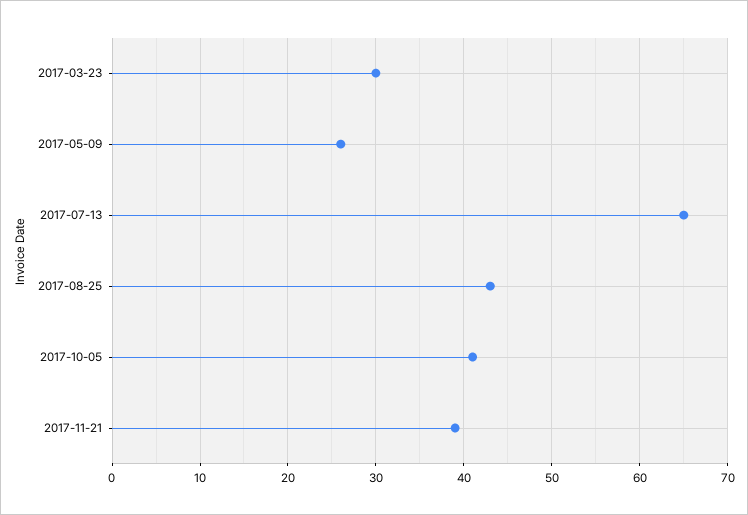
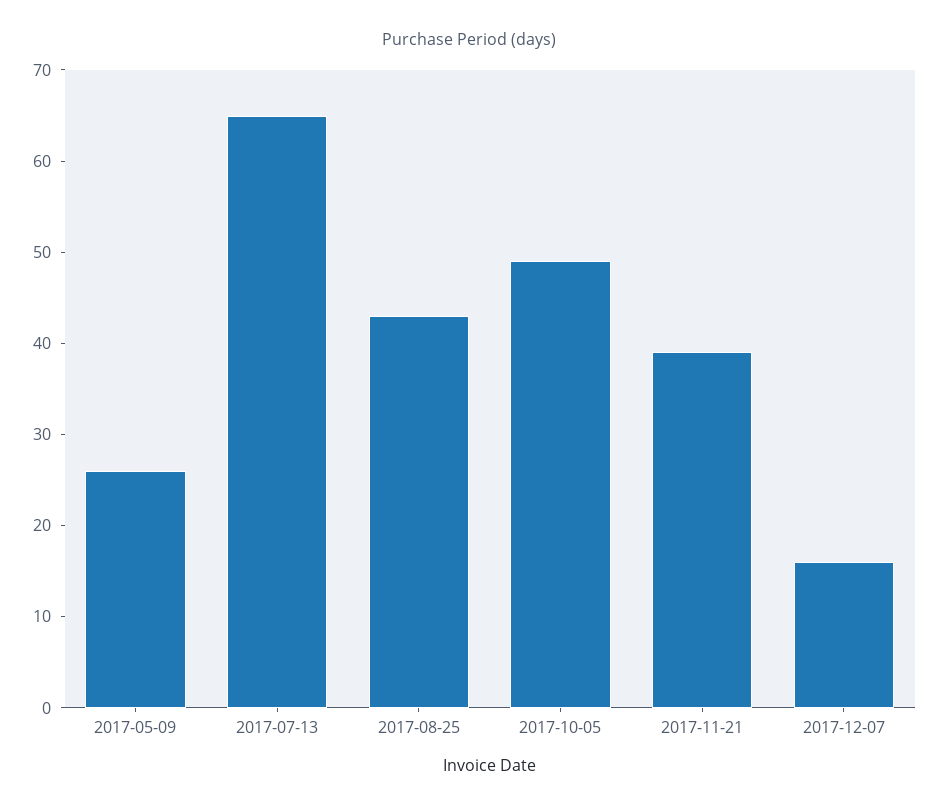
2017-03-23: 30 -> none
2017-10-05: 41 -> 49
2017-12-07: none -> 16

